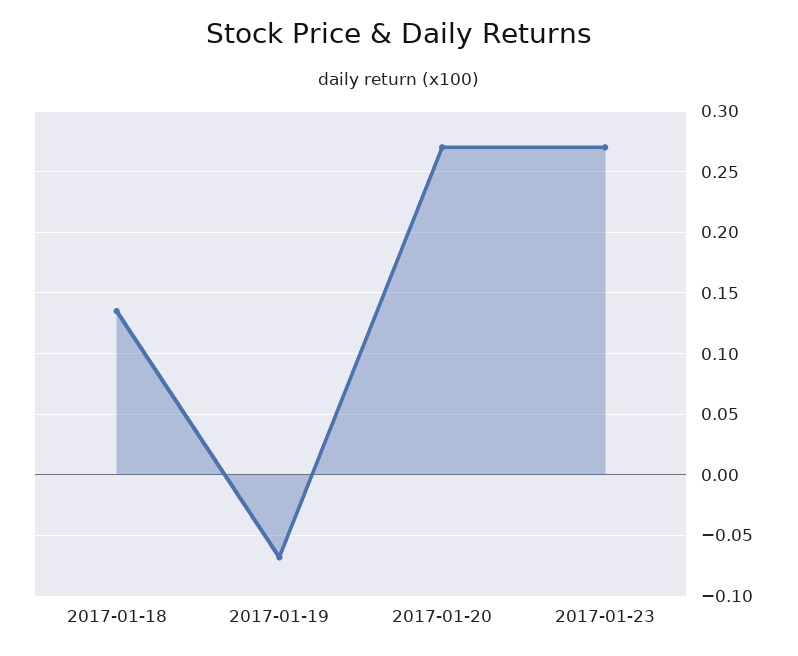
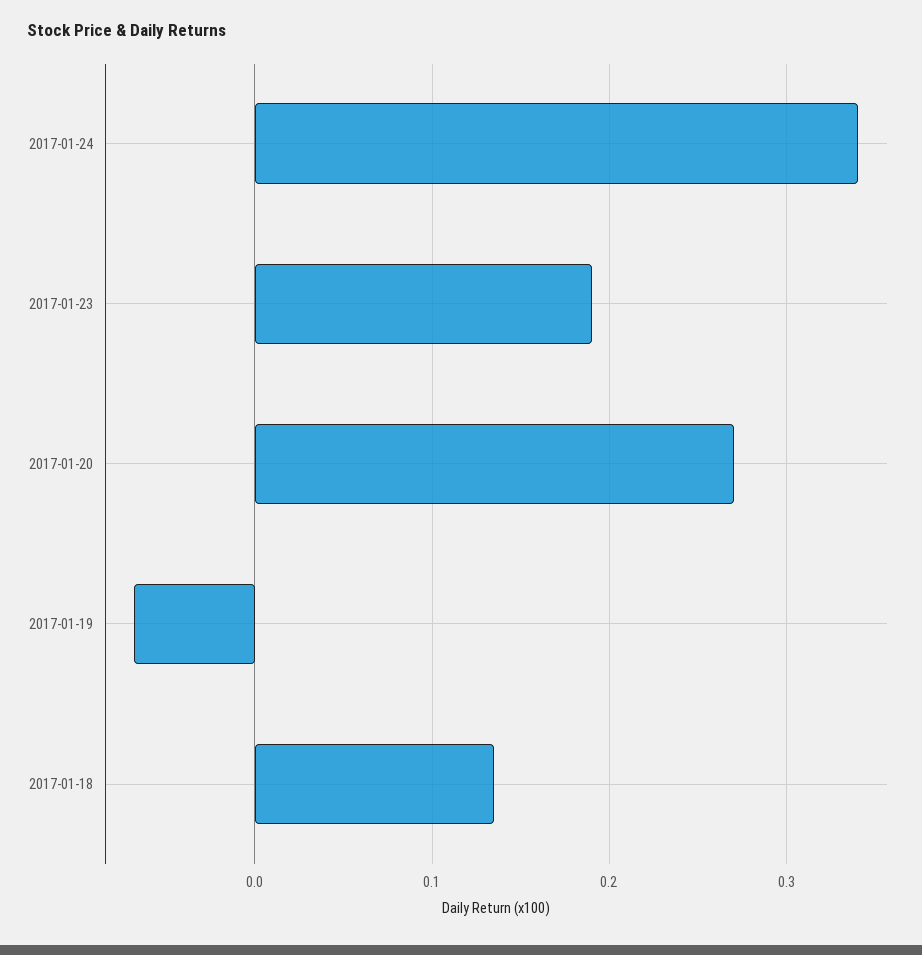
2017-01-23: 0.27 -> 0.19
2017-01-24: none -> 0.34

